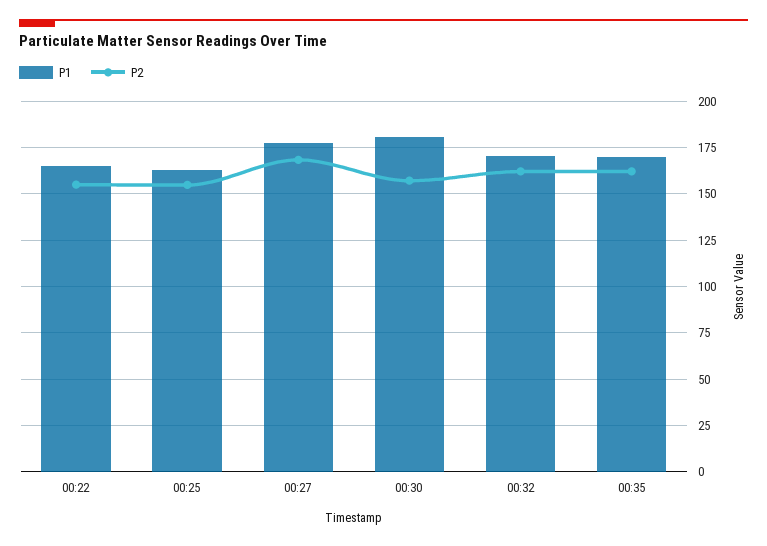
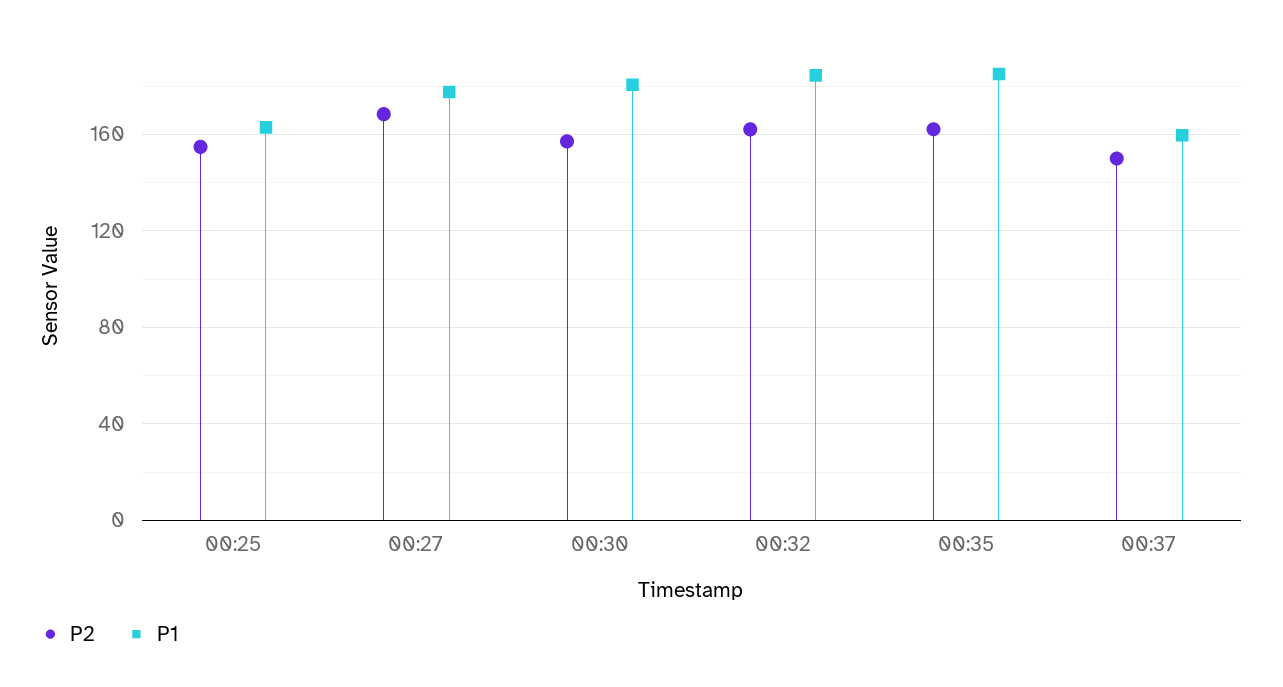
P1, 00:22: 165 -> none
P2, 00:22: 155 -> none
P1, 00:32: 170 -> 185
P1, 00:35: 170 -> 185
P2, 00:37: none -> 150
P1, 00:37: none -> 160

